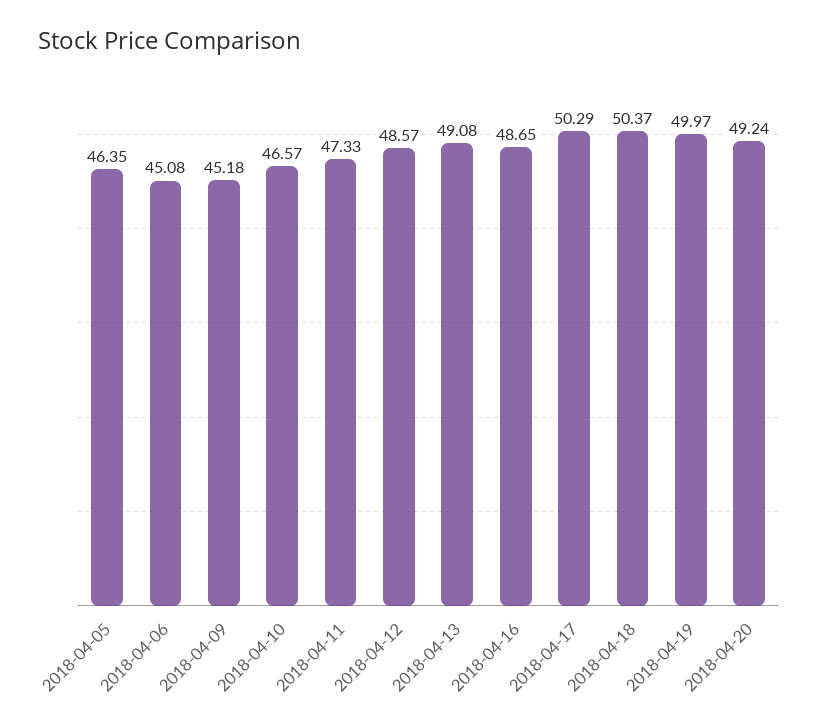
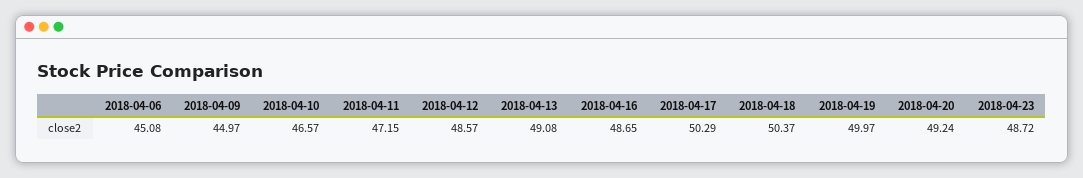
2018-04-05: 46.35 -> none
2018-04-09: 45.18 -> 44.97
2018-04-11: 47.33 -> 47.15
2018-04-23: none -> 48.72

